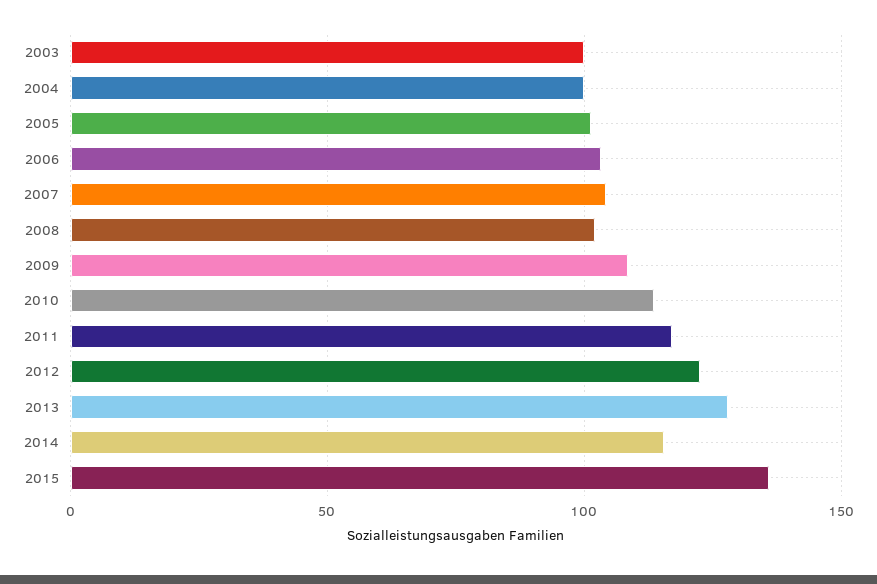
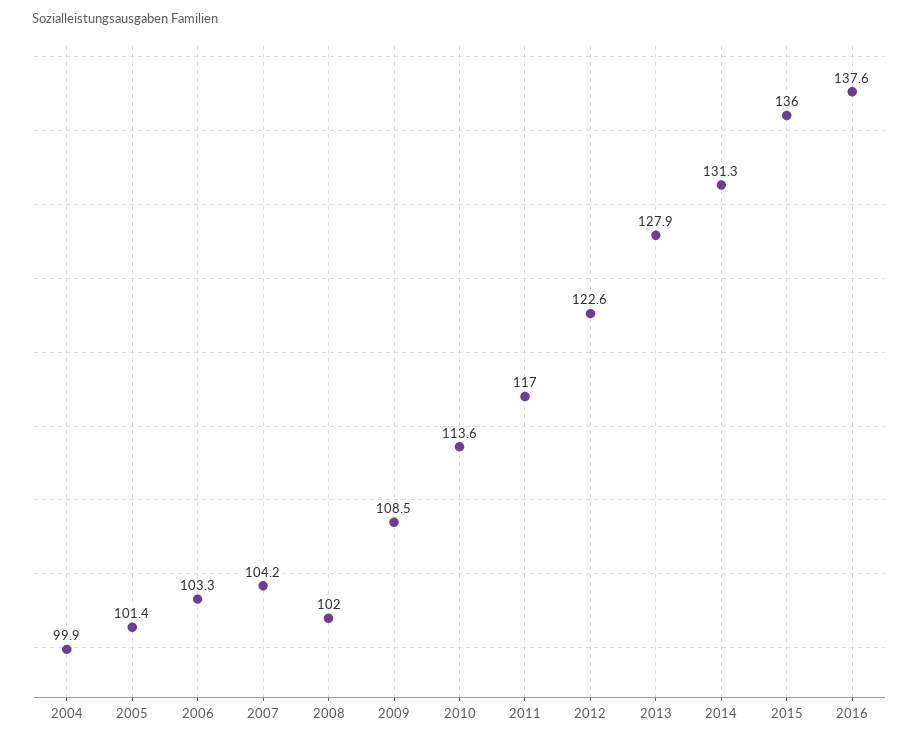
2003: 100 -> none
2014: 115 -> 131.3
2016: none -> 137.6

